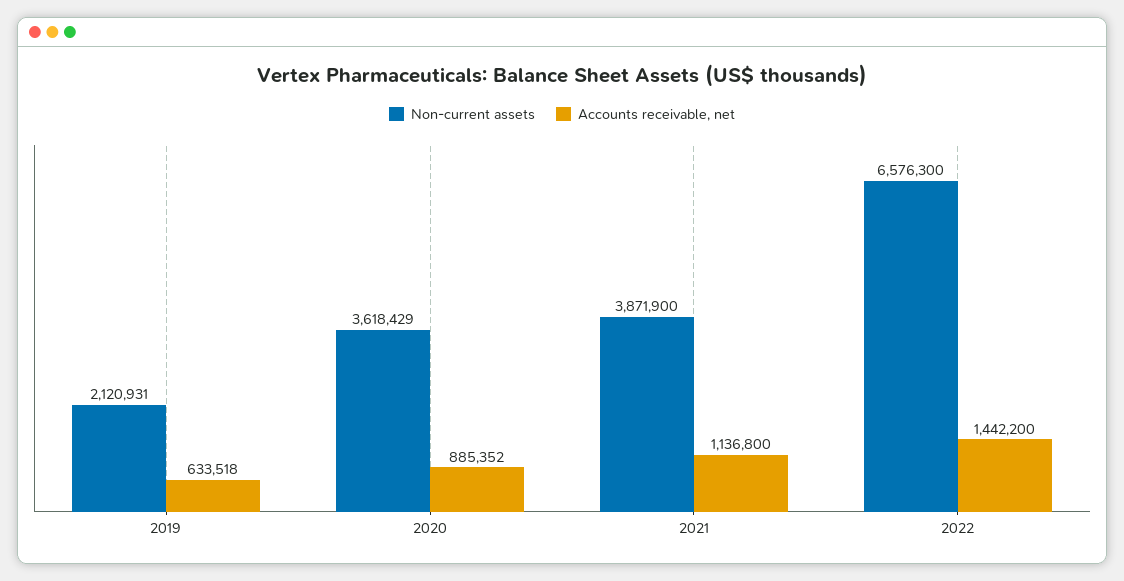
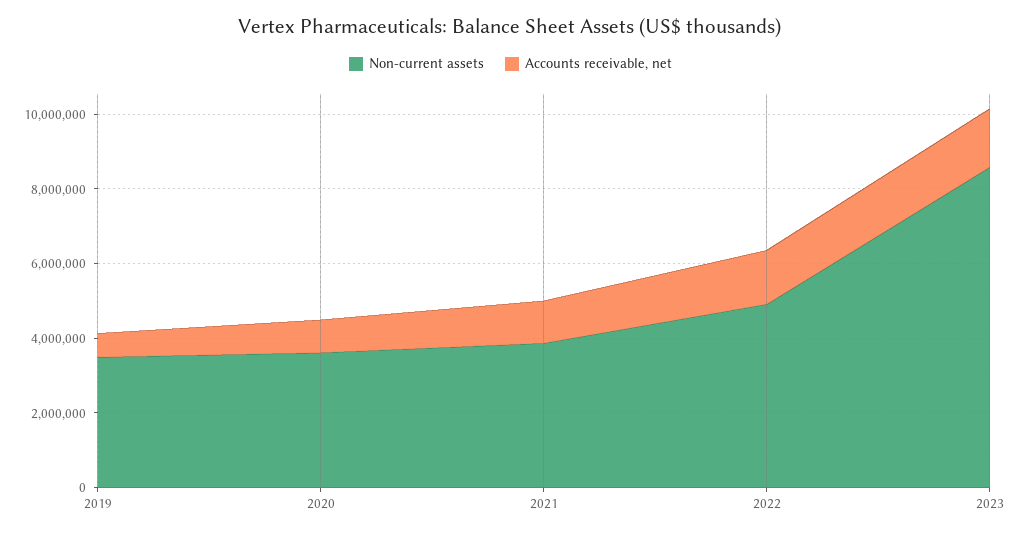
Non-current assets, 2019: 2120931 -> 3500000
Non-current assets, 2022: 6576300 -> 5000000
Non-current assets, 2023: none -> 8500000
Accounts receivable, net, 2023: none -> 1500000

